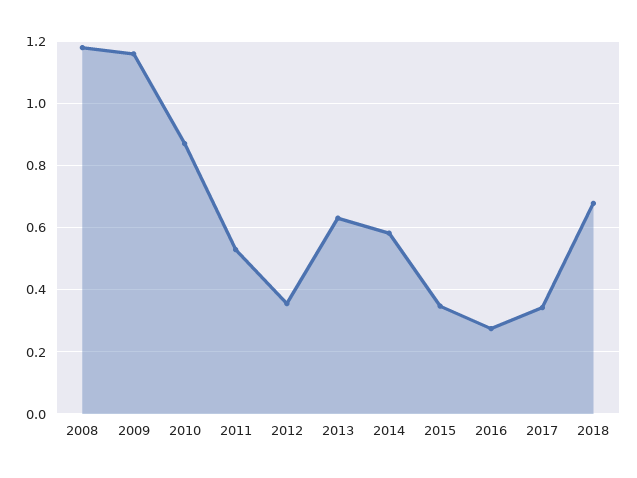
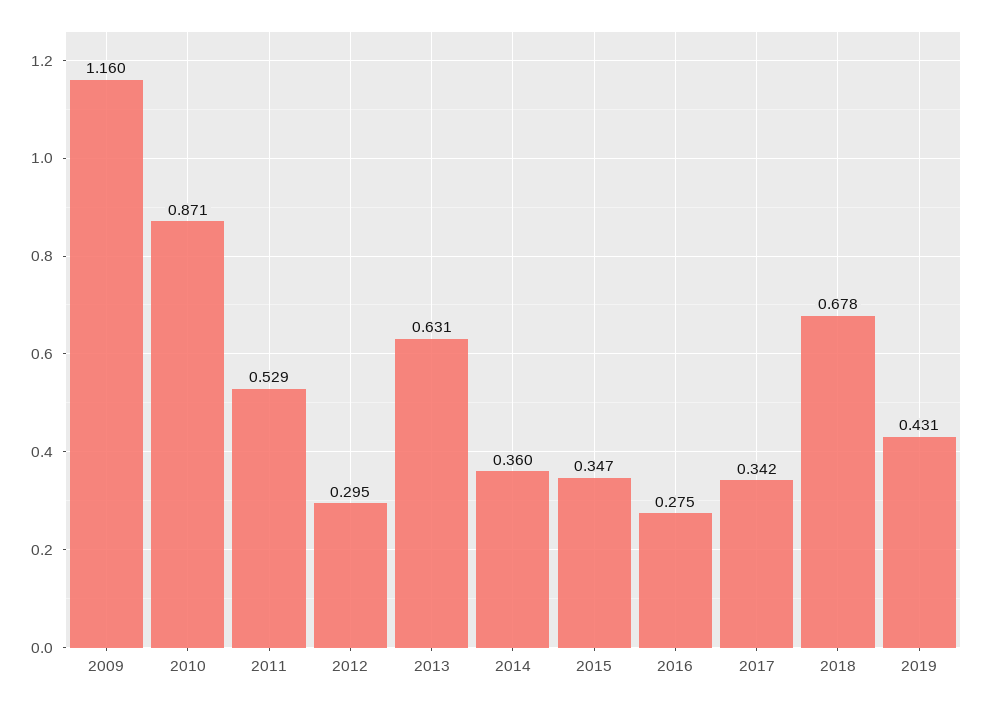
2008: 1.18 -> none
2012: 0.36 -> 0.295
2014: 0.58 -> 0.36
2019: none -> 0.431

